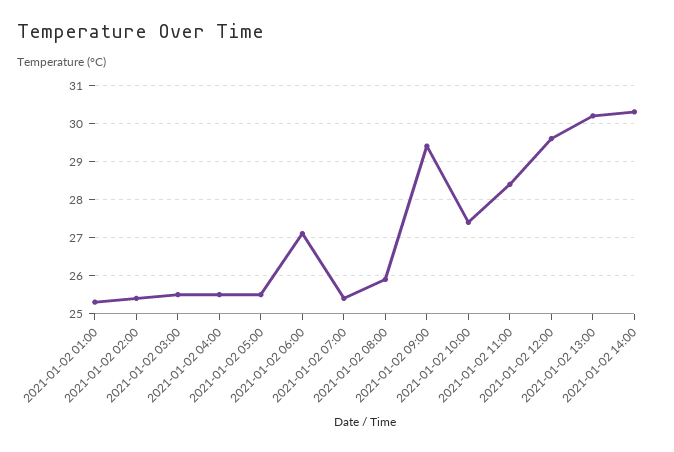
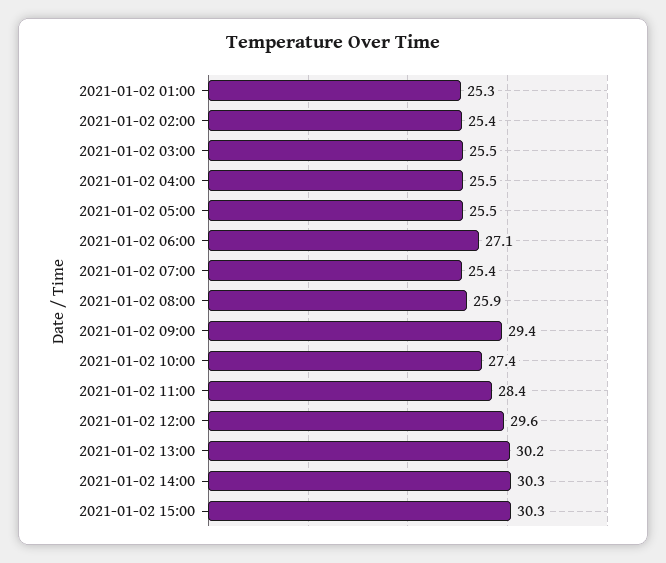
2021-01-02 15:00: none -> 30.3

